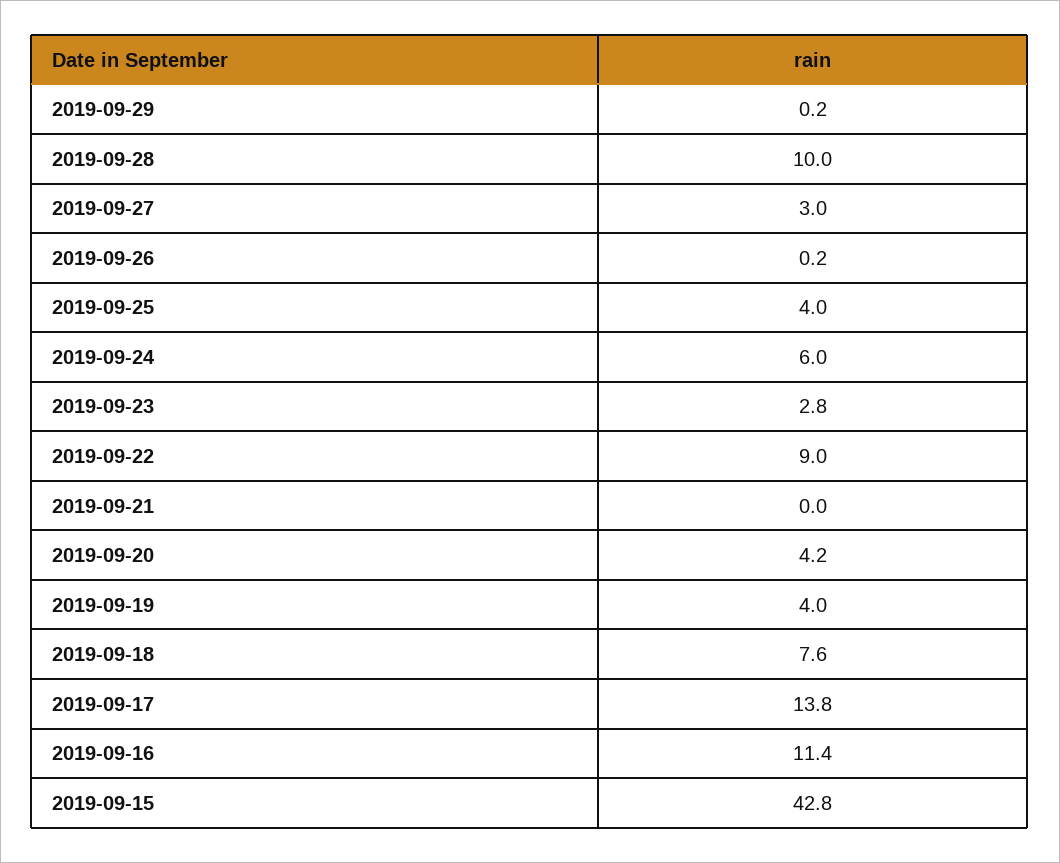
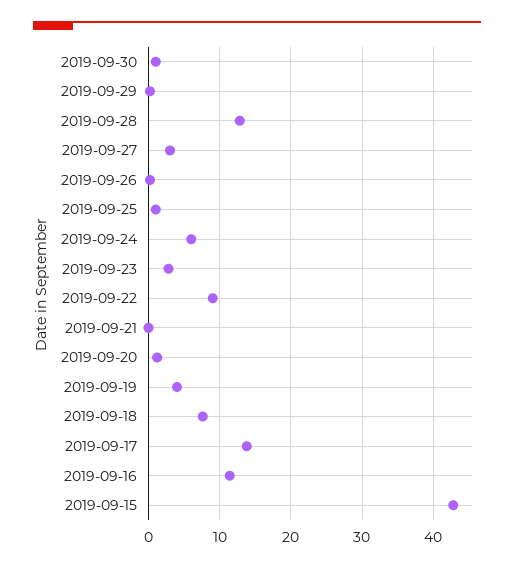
2019-09-28: 10 -> 13
2019-09-25: 4 -> 1
2019-09-20: 4.2 -> 1
2019-09-30: none -> 1

